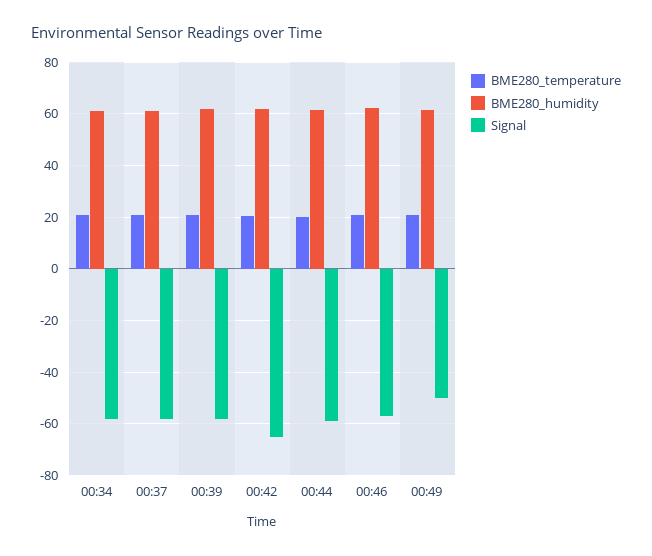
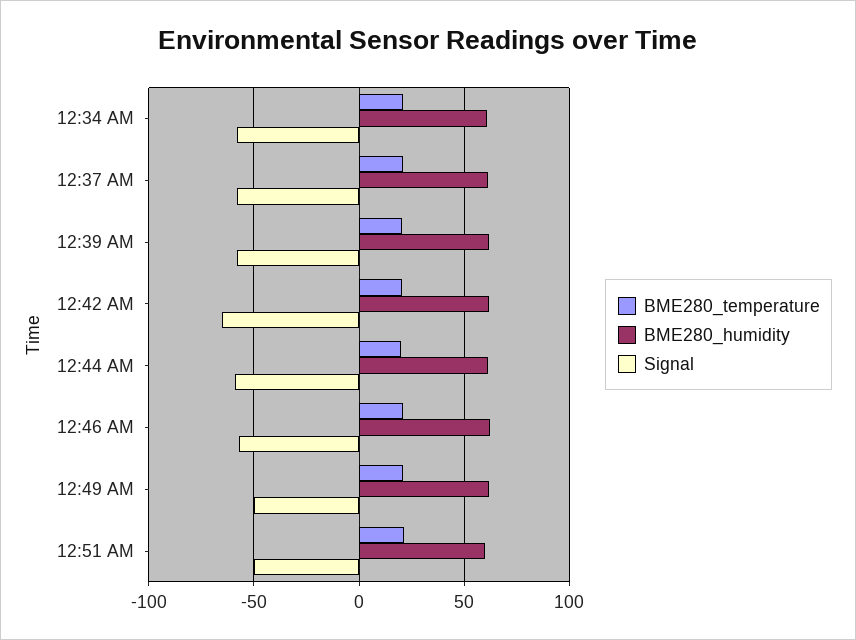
BME280_temperature, 12:51 AM: none -> 20
BME280_humidity, 12:51 AM: none -> 60
Signal, 12:51 AM: none -> -50

